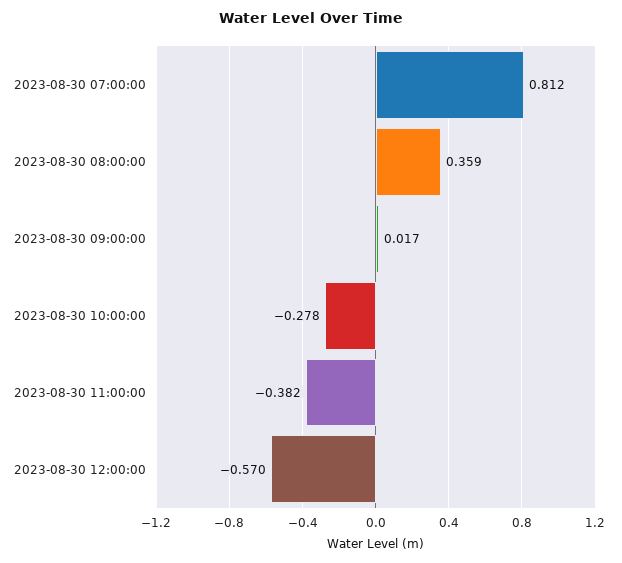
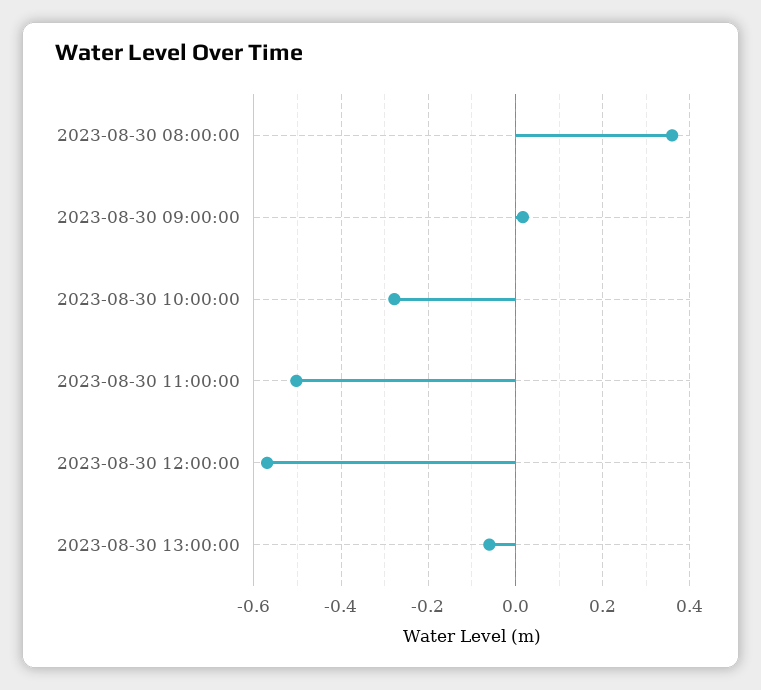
2023-08-30 07:00:00: 0.812 -> none
2023-08-30 11:00:00: -0.382 -> -0.5
2023-08-30 13:00:00: none -> -0.06

